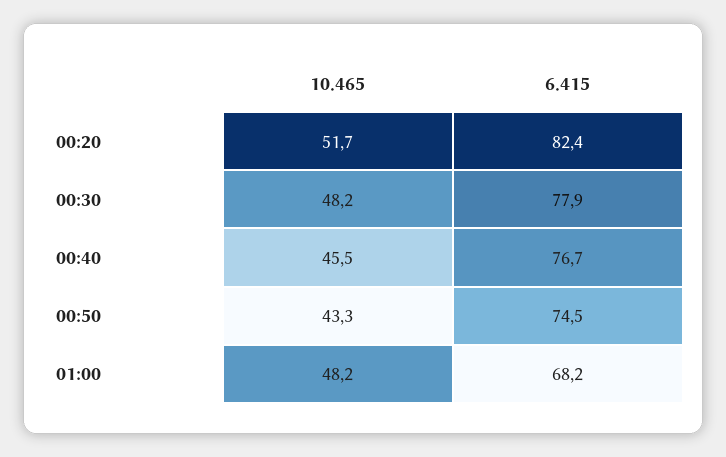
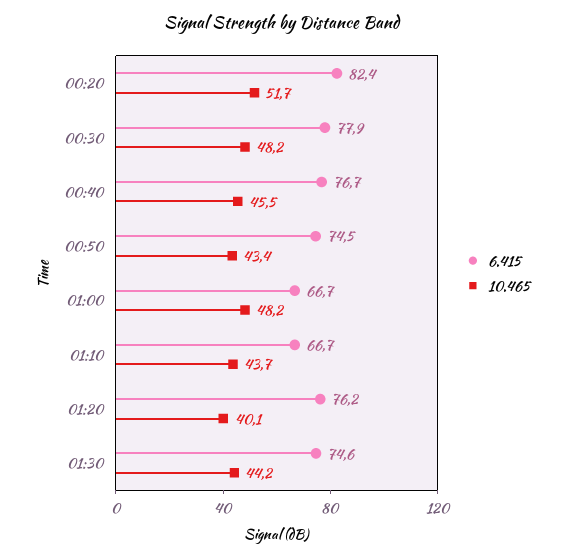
10.465, 00:50: 43.3 -> 43.4
6.415, 01:00: 68.2 -> 66.7
6.415, 01:10: none -> 66.7
10.465, 01:10: none -> 43.7
6.415, 01:20: none -> 76.2
10.465, 01:20: none -> 40.1
6.415, 01:30: none -> 74.6
10.465, 01:30: none -> 44.2

